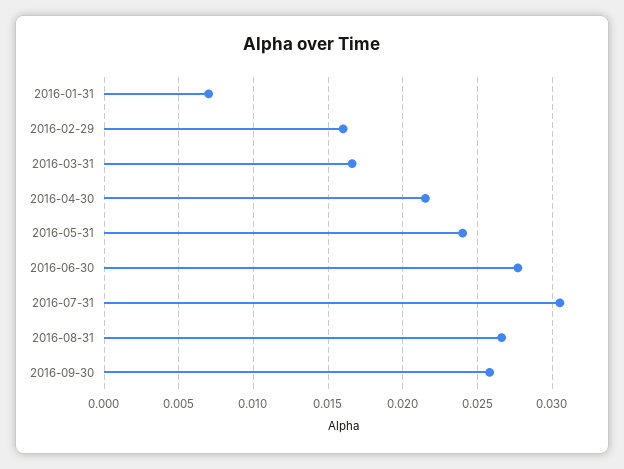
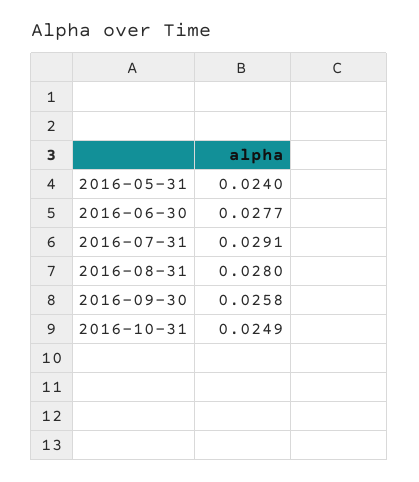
2016-01-31: 0.007 -> none
2016-02-29: 0.016 -> none
2016-03-31: 0.0165 -> none
2016-04-30: 0.0215 -> none
2016-07-31: 0.0305 -> 0.0291
2016-08-31: 0.0265 -> 0.028
2016-10-31: none -> 0.0249

